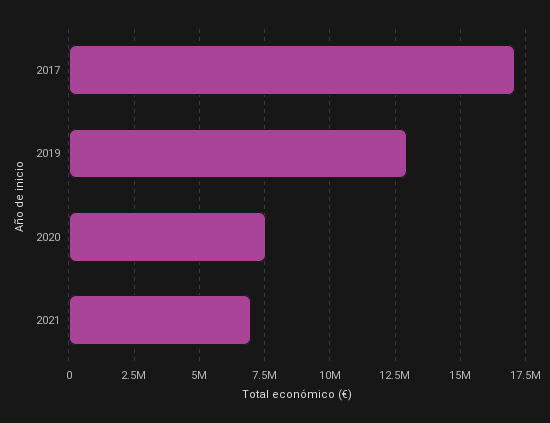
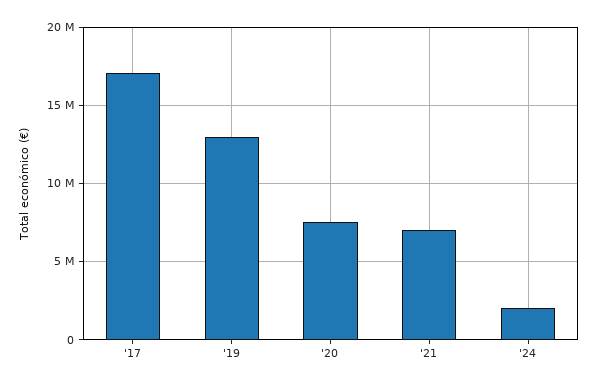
'24: none -> 2000000

